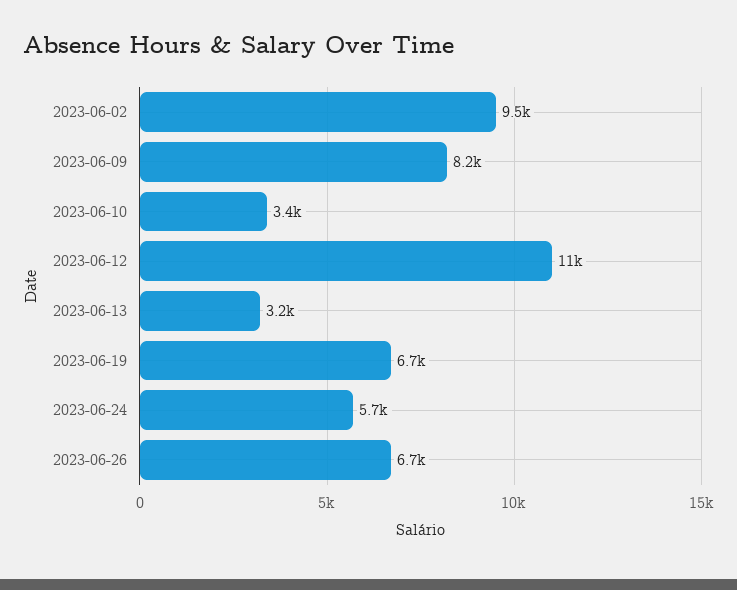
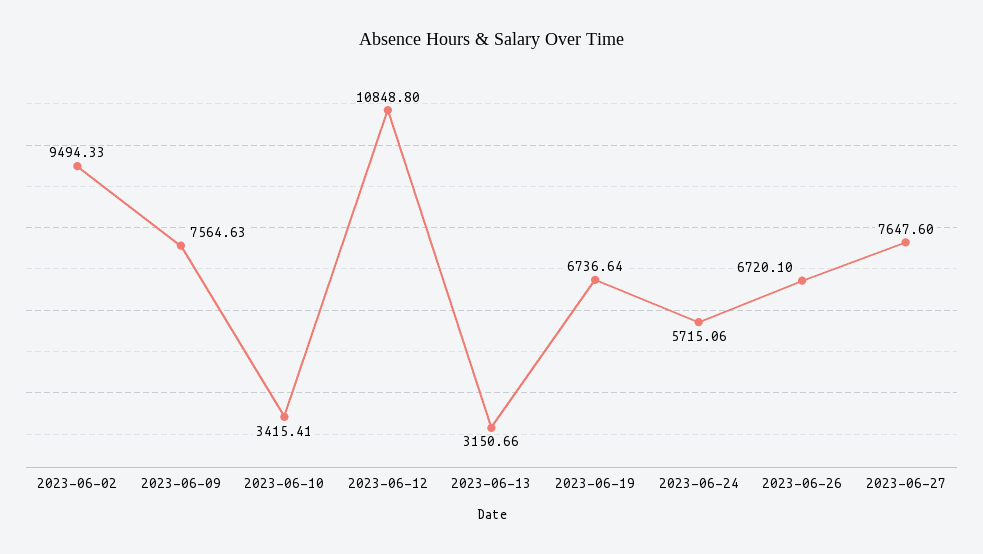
2023-06-09: 8200 -> 7564.63
2023-06-27: none -> 7647.6

